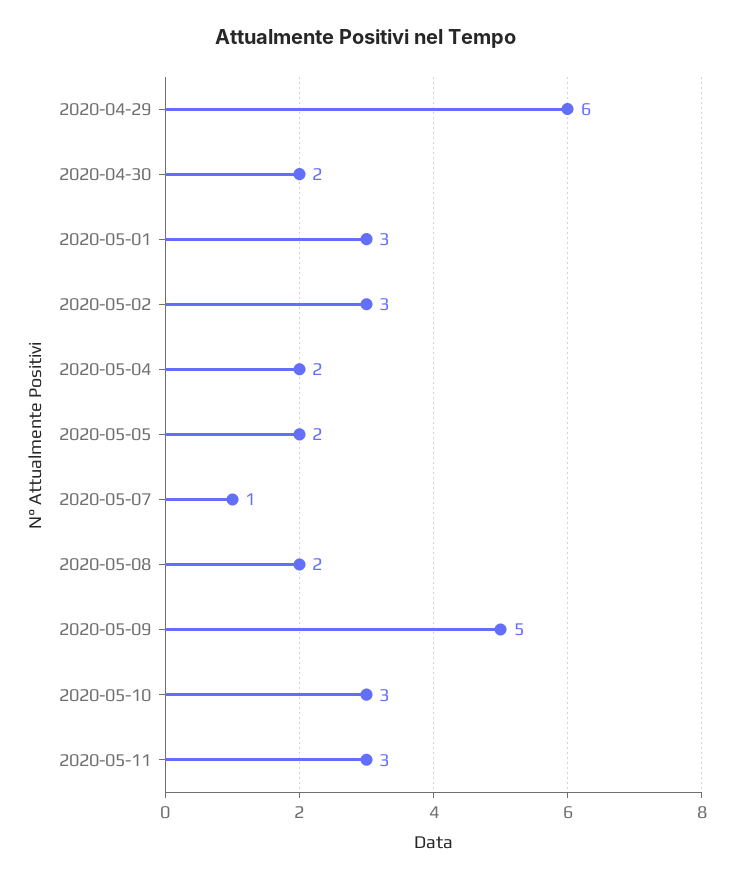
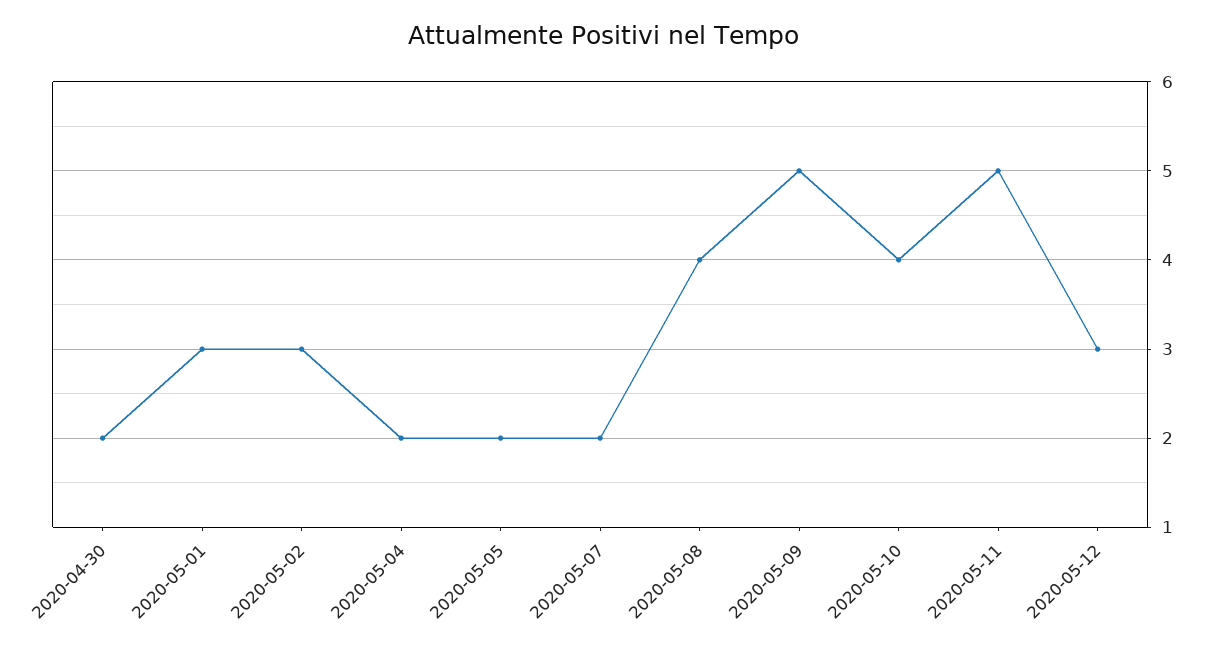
2020-04-29: 6 -> none
2020-05-07: 1 -> 2
2020-05-08: 2 -> 4
2020-05-10: 3 -> 4
2020-05-11: 3 -> 5
2020-05-12: none -> 3

